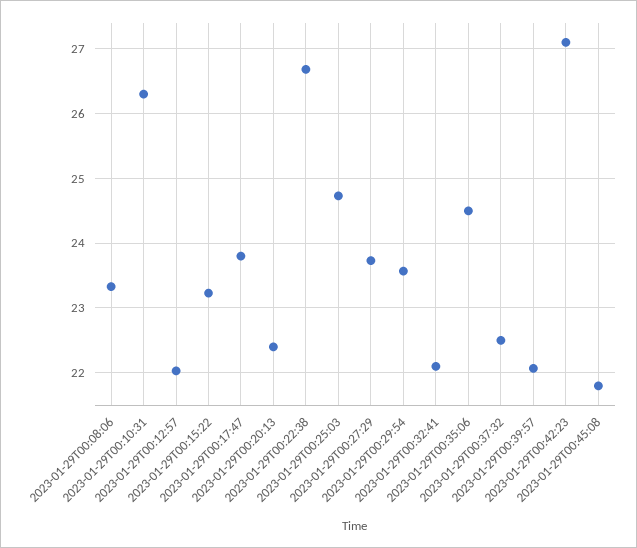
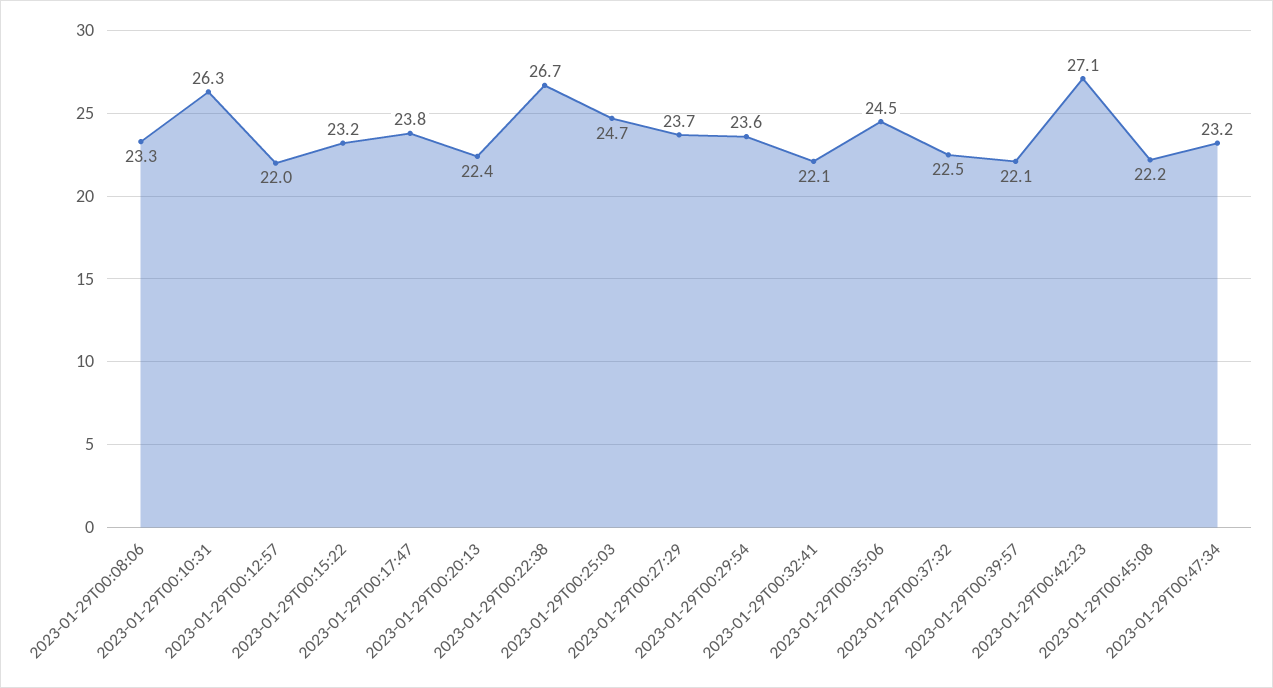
2023-01-29T00:45:08: 21.8 -> 22.2
2023-01-29T00:47:34: none -> 23.2

